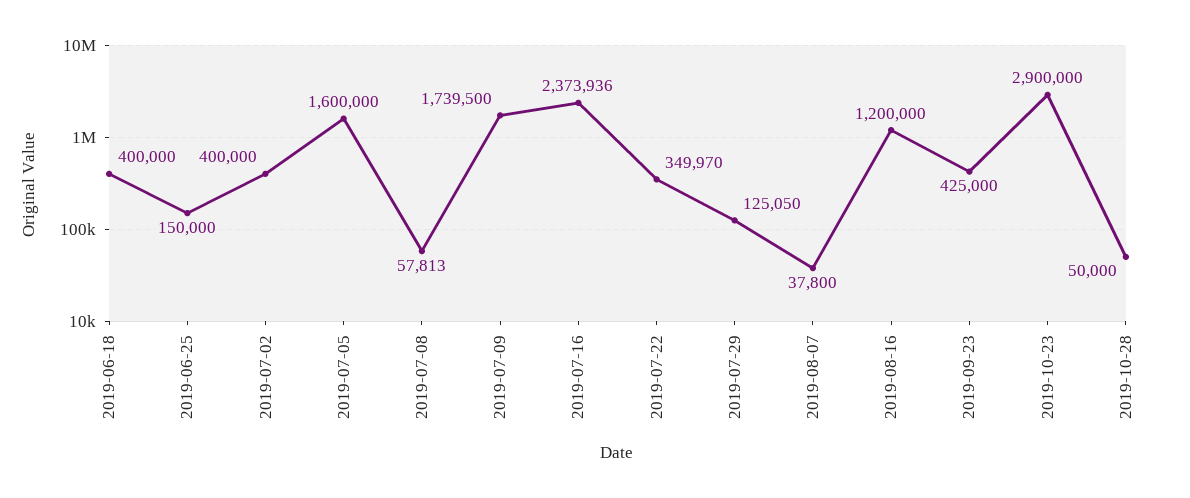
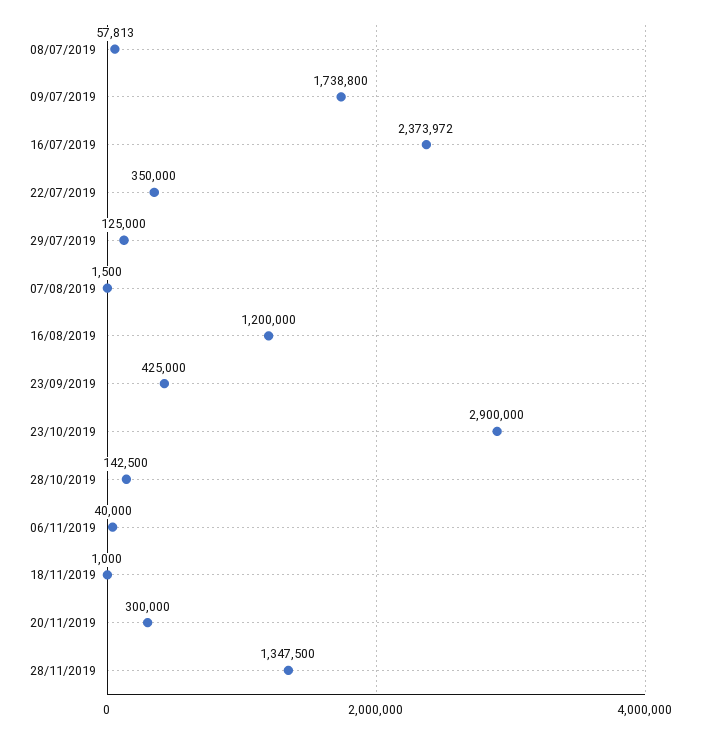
2019-06-18: 400000 -> none
2019-06-25: 150000 -> none
2019-07-02: 400000 -> none
2019-07-05: 1600000 -> none
2019-07-09: 1739500 -> 1738800
2019-07-16: 2373936 -> 2373972
2019-07-22: 349970 -> 350000
2019-07-29: 125050 -> 125000
2019-08-07: 37800 -> 1500
2019-10-28: 50000 -> 142500
06/11/2019: none -> 40000
18/11/2019: none -> 1000
20/11/2019: none -> 300000
28/11/2019: none -> 1347500

